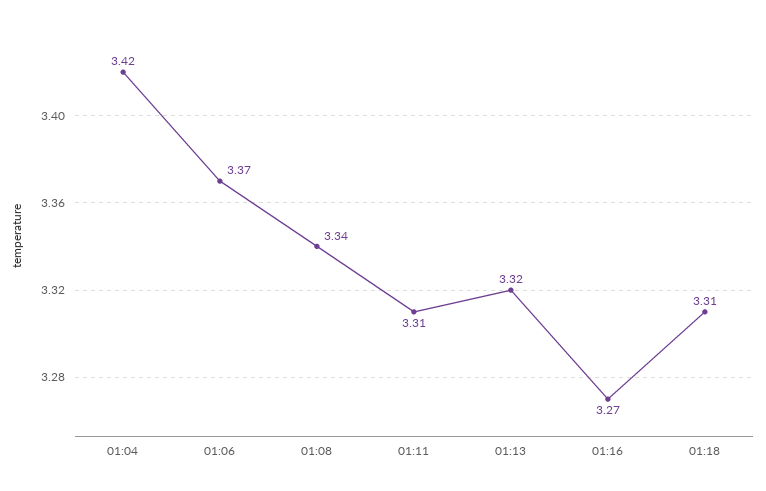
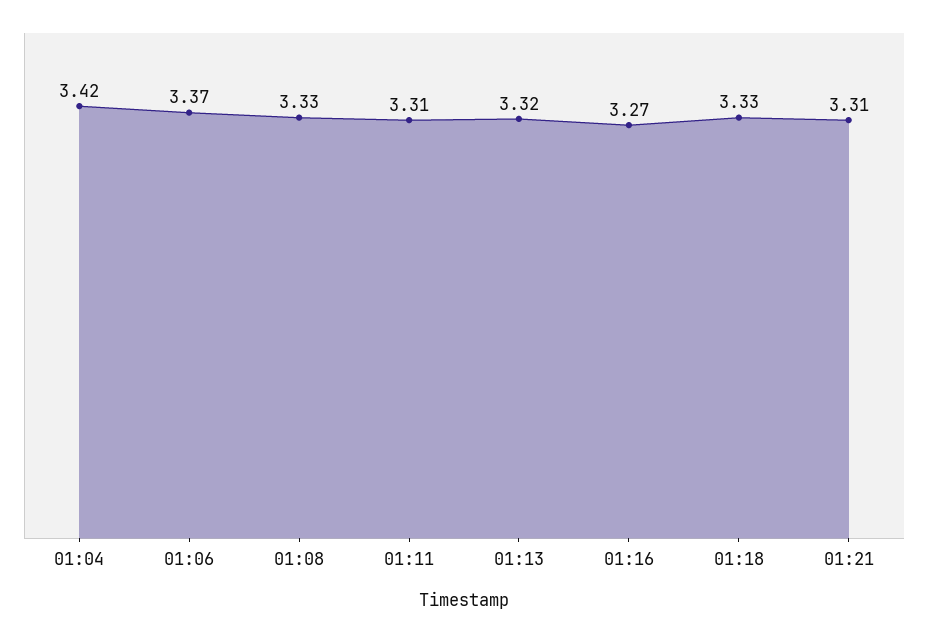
01:08: 3.34 -> 3.33
01:18: 3.31 -> 3.33
01:21: none -> 3.31

